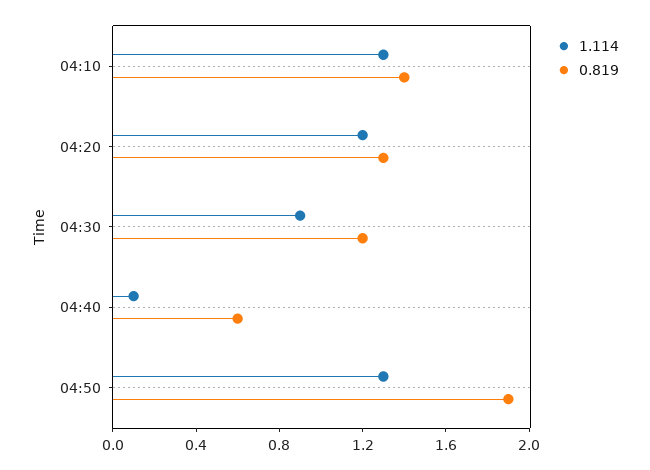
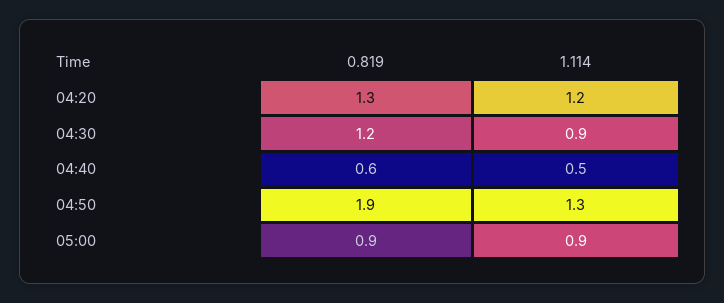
1.114, 04:10: 1.3 -> none
0.819, 04:10: 1.4 -> none
1.114, 04:40: 0.1 -> 0.5
0.819, 05:00: none -> 0.9
1.114, 05:00: none -> 0.9

